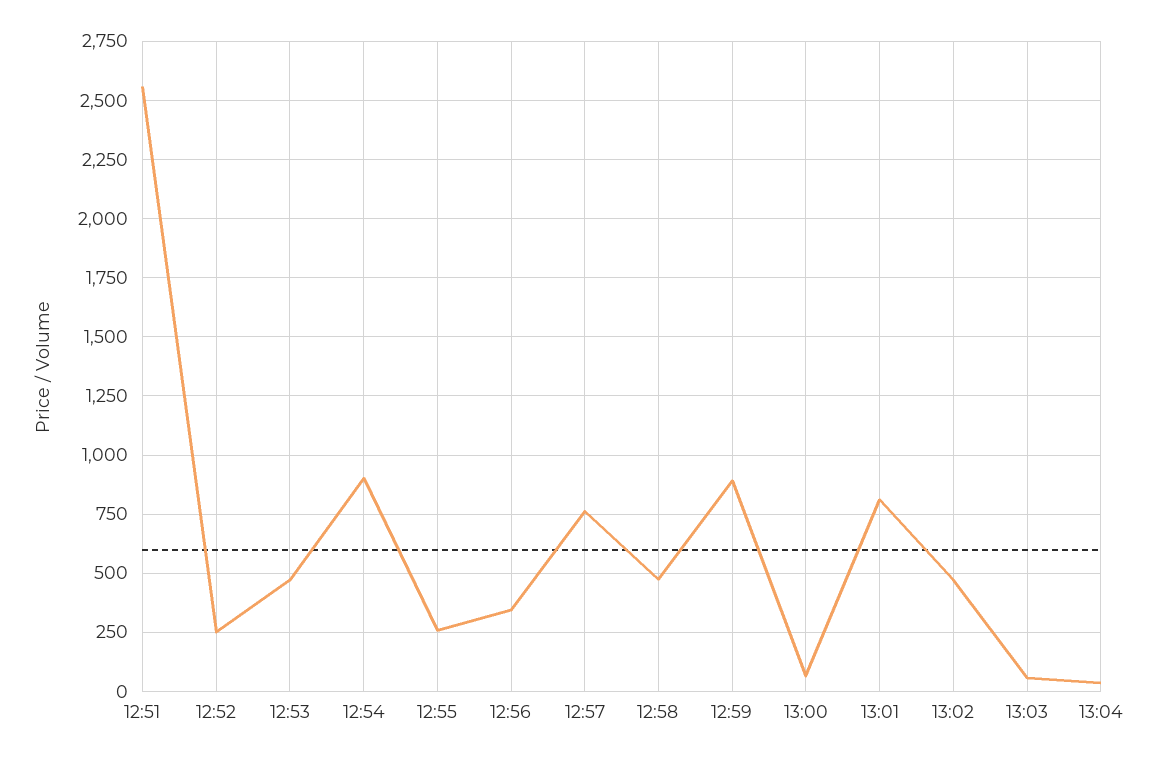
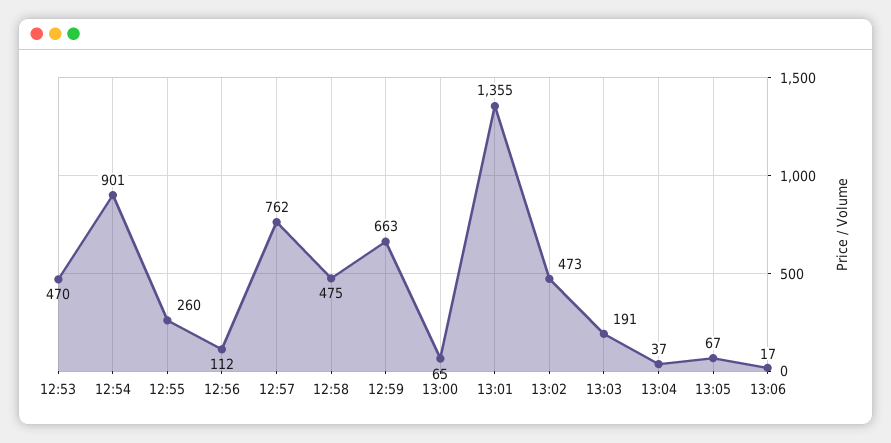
12:51: 2550 -> none
12:52: 250 -> none
12:56: 350 -> 112
12:59: 900 -> 663
13:01: 800 -> 1355
13:03: 50 -> 191
13:05: none -> 67
13:06: none -> 17

